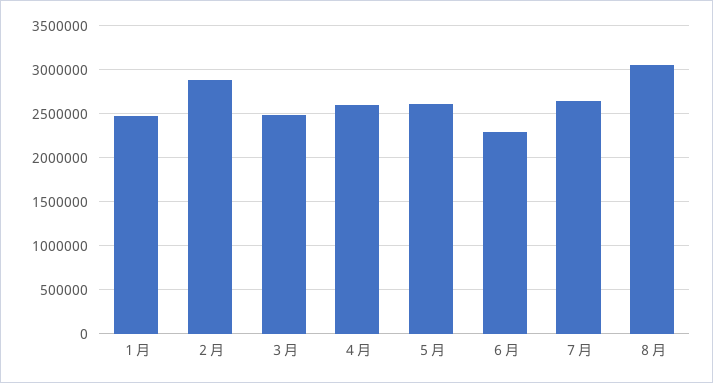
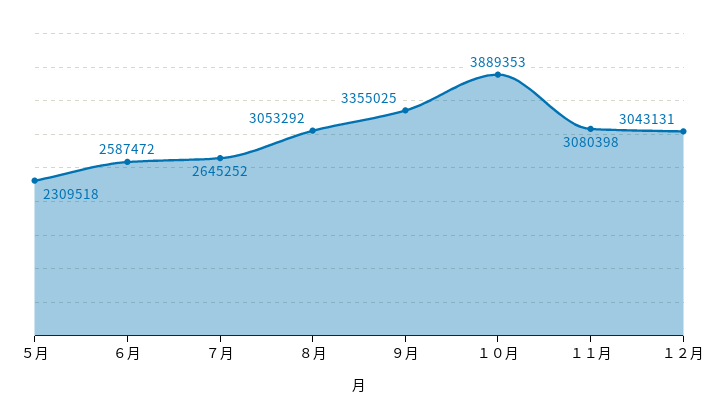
１月: 2500000 -> none
２月: 2900000 -> none
３月: 2500000 -> none
４月: 2600000 -> none
５月: 2600000 -> 2309518
６月: 2300000 -> 2587472
９月: none -> 3355025
１０月: none -> 3889353
１１月: none -> 3080398
１２月: none -> 3043131

